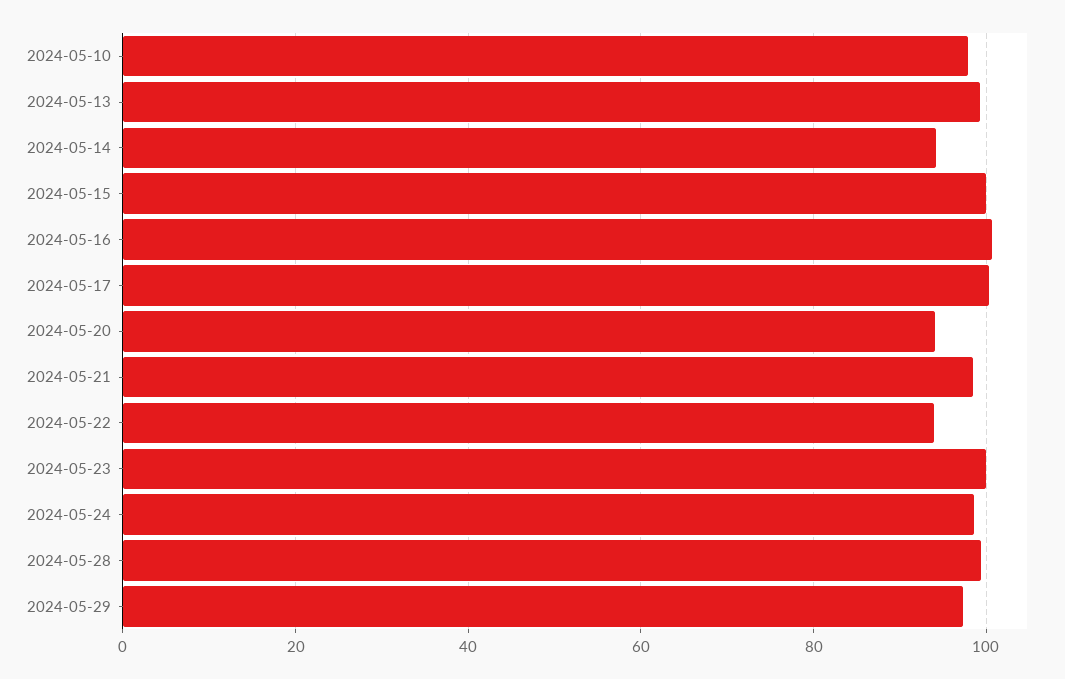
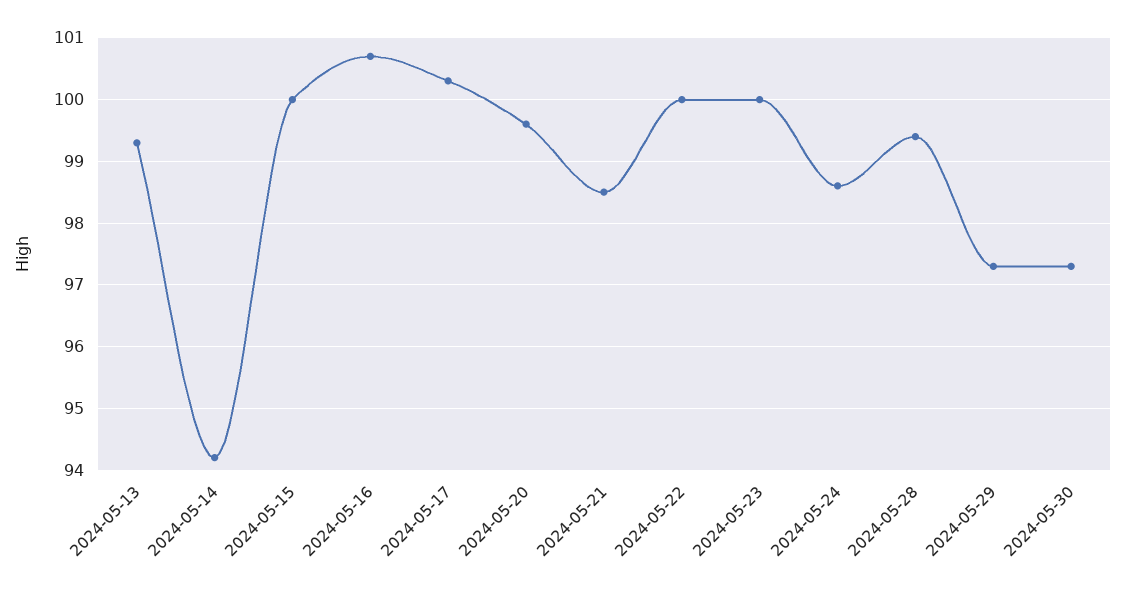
2024-05-10: 98 -> none
2024-05-20: 94 -> 99.6
2024-05-22: 94 -> 100
2024-05-30: none -> 97.3

